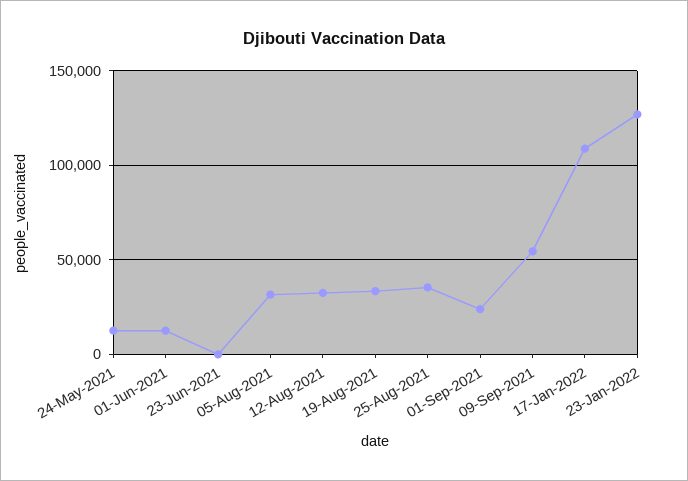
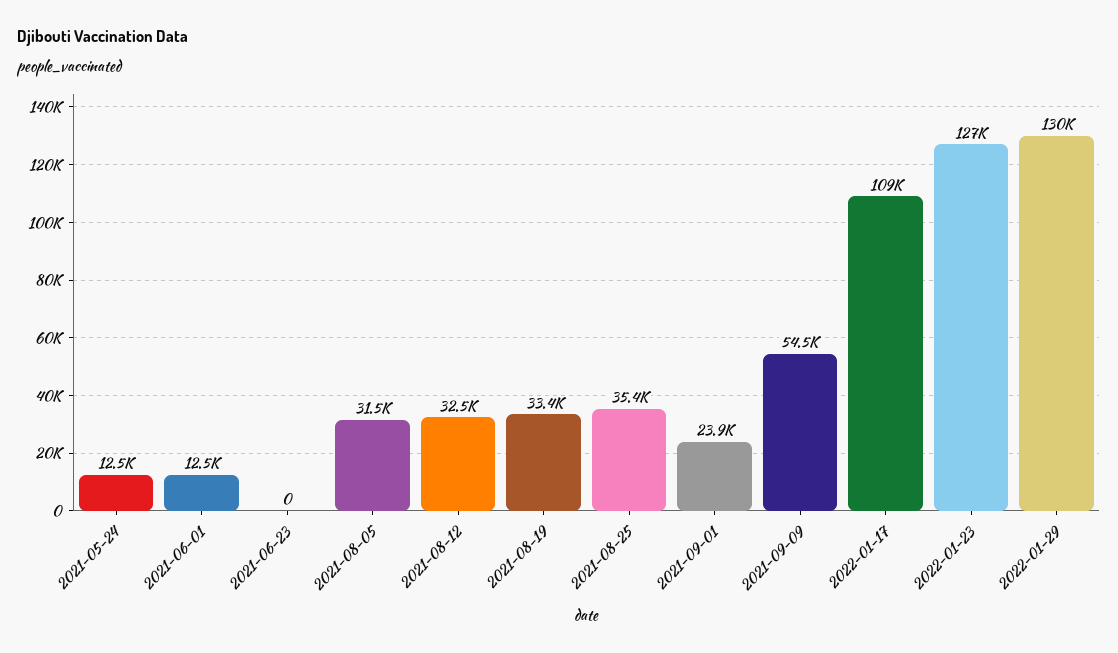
2022-01-29: none -> 130000

